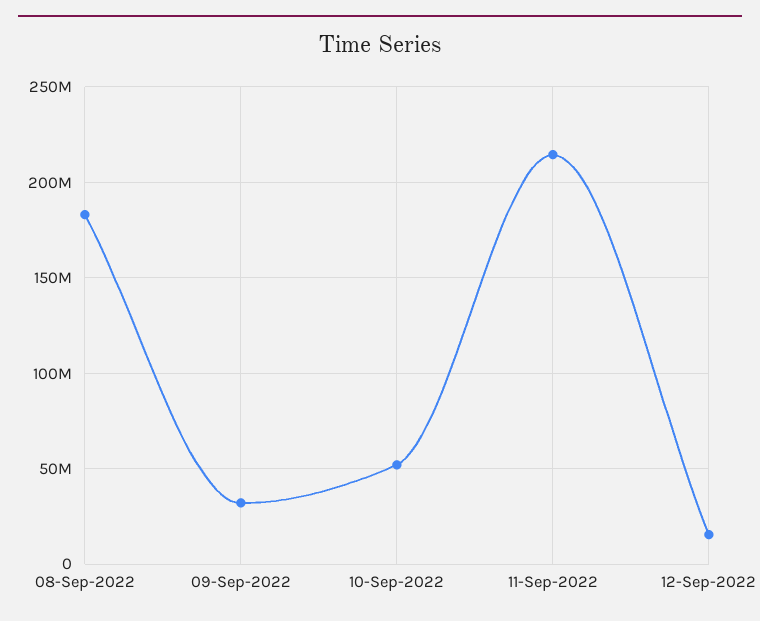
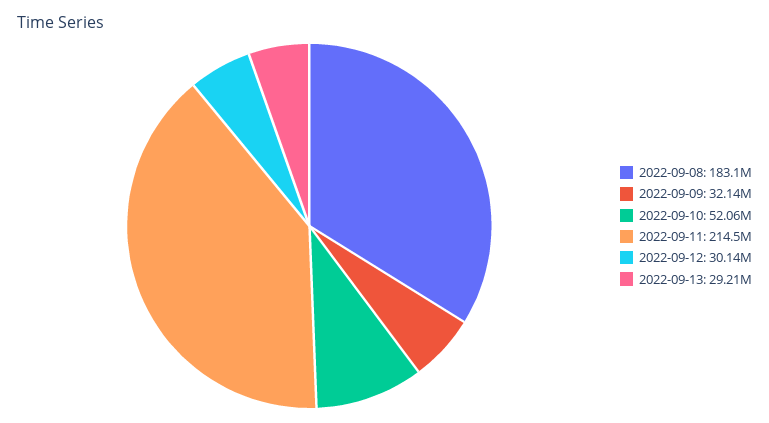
12-Sep-2022: 15000000 -> 30140000
2022-09-13: none -> 29210000

